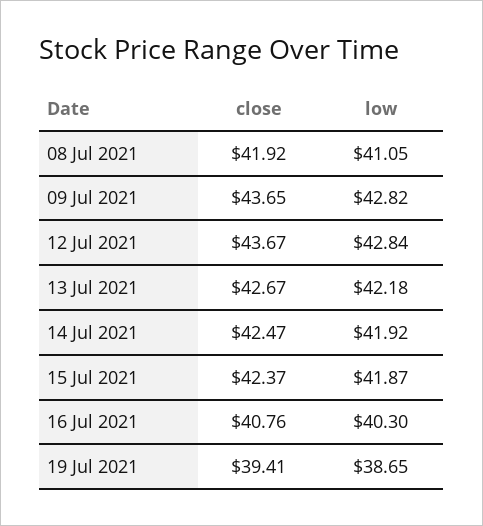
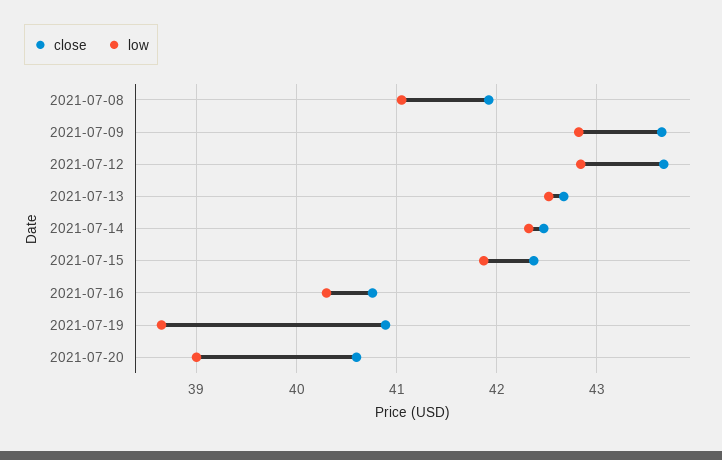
low, 13 Jul 2021: 42.18 -> 42.5
low, 14 Jul 2021: 41.92 -> 42.3
close, 19 Jul 2021: 39.41 -> 40.9
close, 2021-07-20: none -> 40.6
low, 2021-07-20: none -> 39

